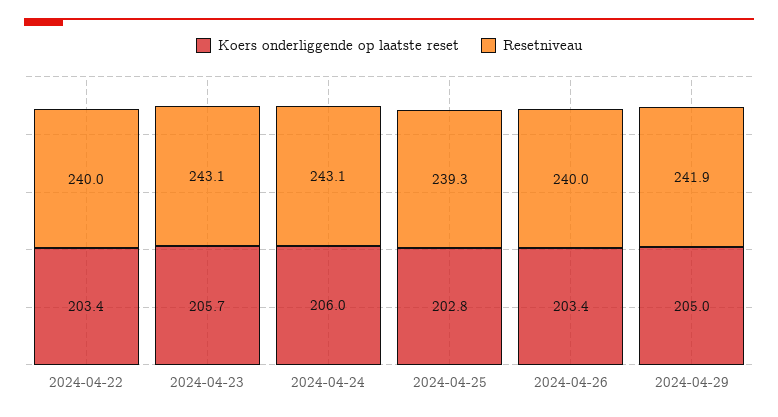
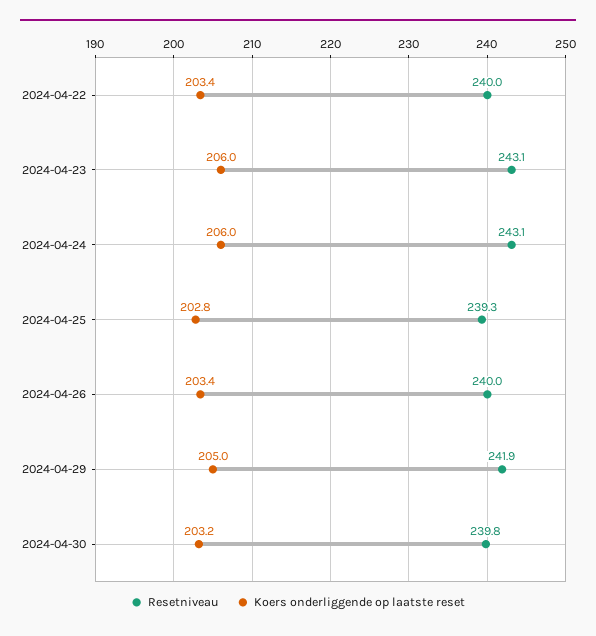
Koers onderliggende op laatste reset, 2024-04-23: 205.7 -> 206
Resetniveau, 2024-04-30: none -> 239.8
Koers onderliggende op laatste reset, 2024-04-30: none -> 203.2

